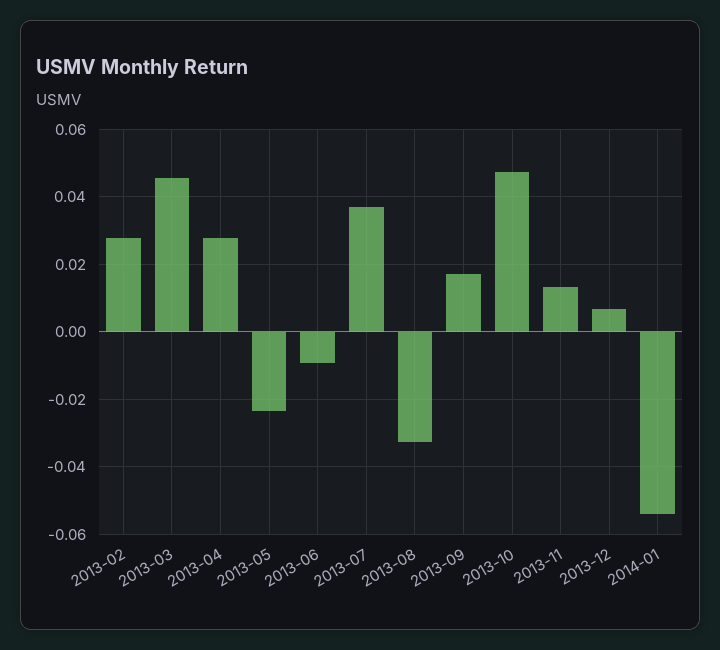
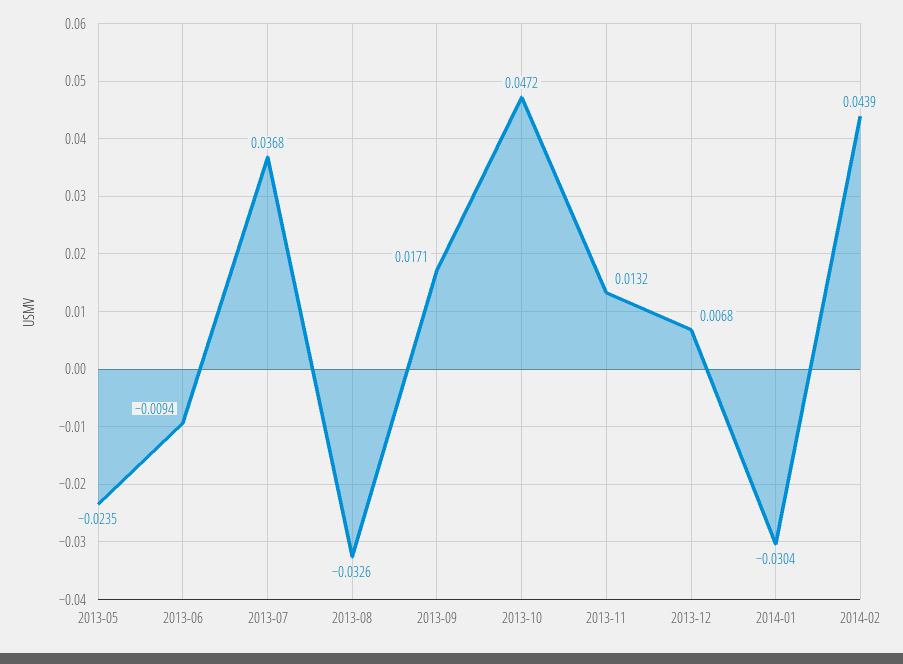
2013-02: 0.028 -> none
2013-03: 0.046 -> none
2013-04: 0.028 -> none
2014-01: -0.054 -> -0.0304
2014-02: none -> 0.0439

